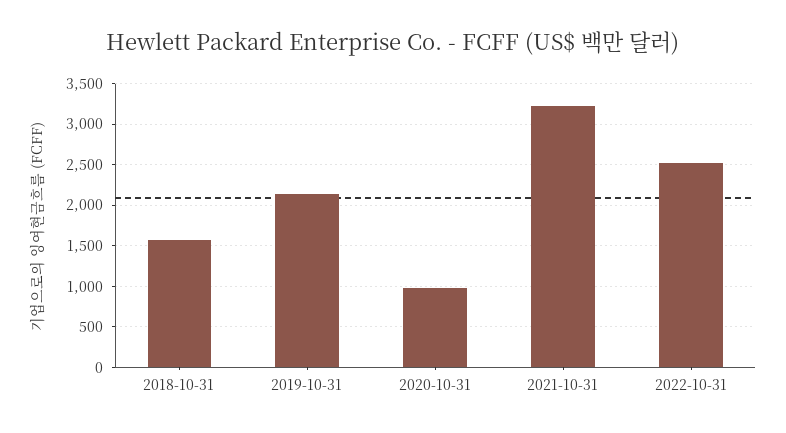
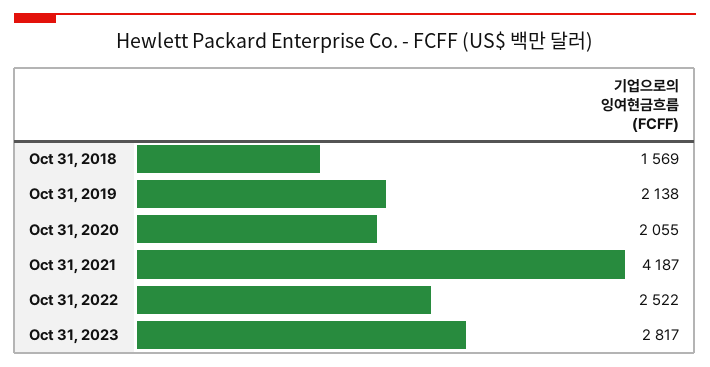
2020-10-31: 1000 -> 2055
2021-10-31: 3200 -> 4187
Oct 31, 2023: none -> 2817

